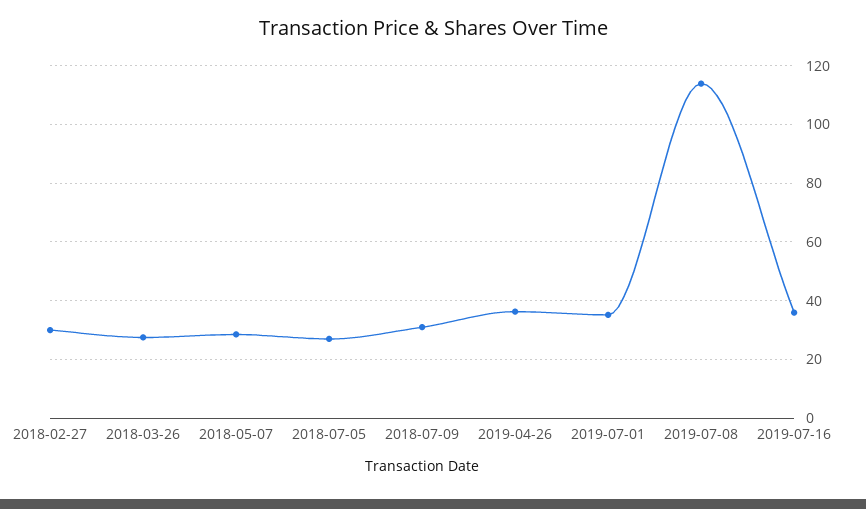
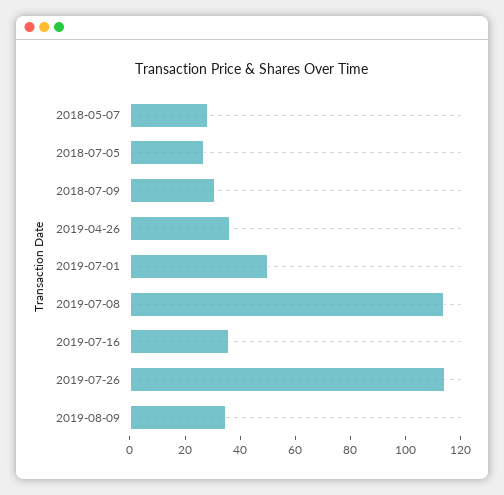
2018-02-27: 30 -> none
2018-03-26: 27.5 -> none
2019-07-01: 35 -> 50
2019-07-26: none -> 115
2019-08-09: none -> 35

